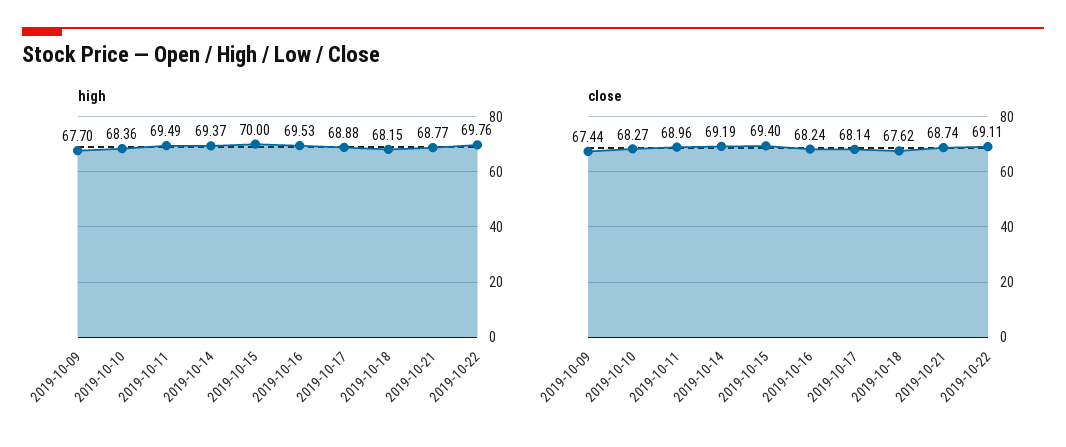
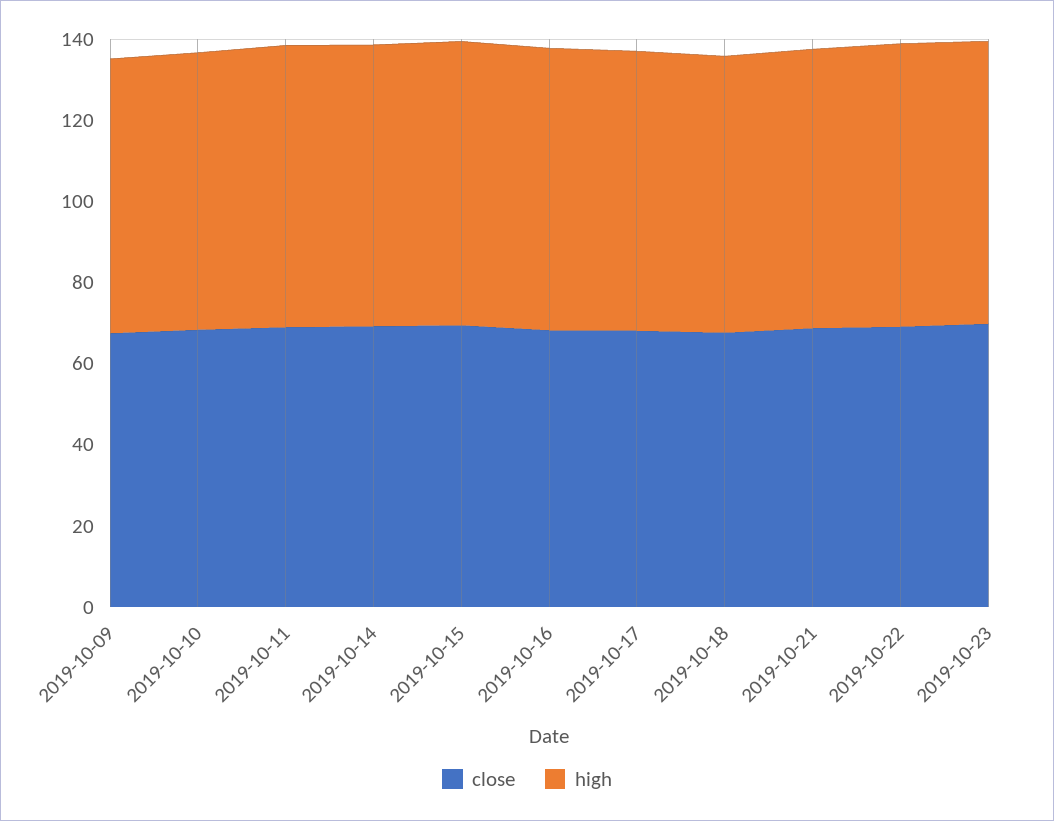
close, 2019-10-23: none -> 70
high, 2019-10-23: none -> 70

